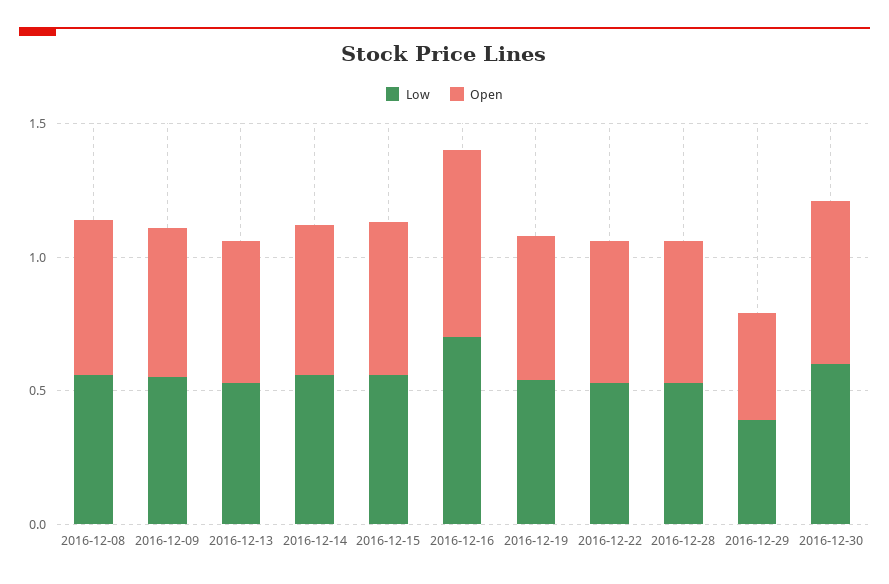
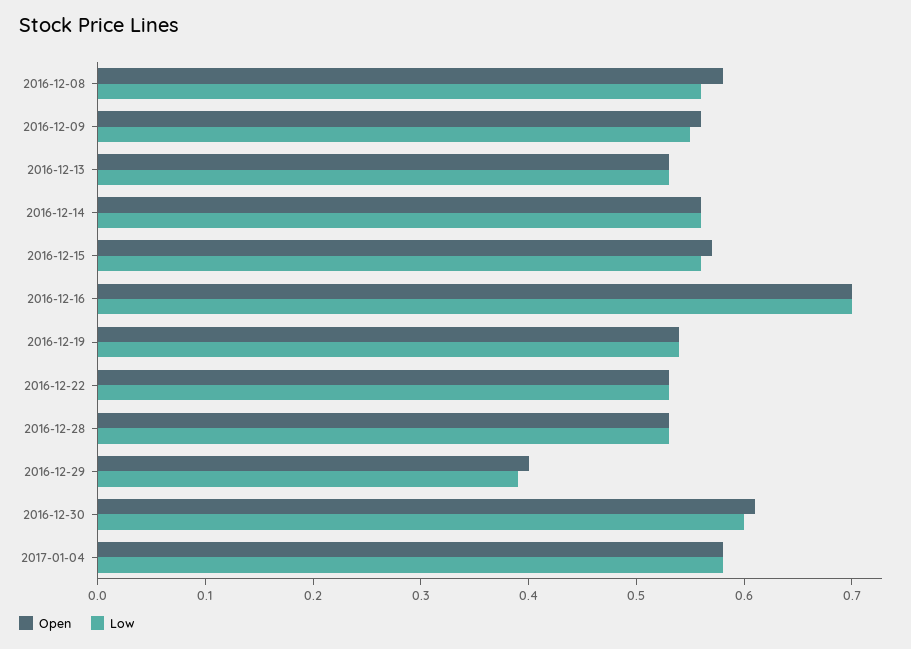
Open, 2017-01-04: none -> 0.58
Low, 2017-01-04: none -> 0.58

